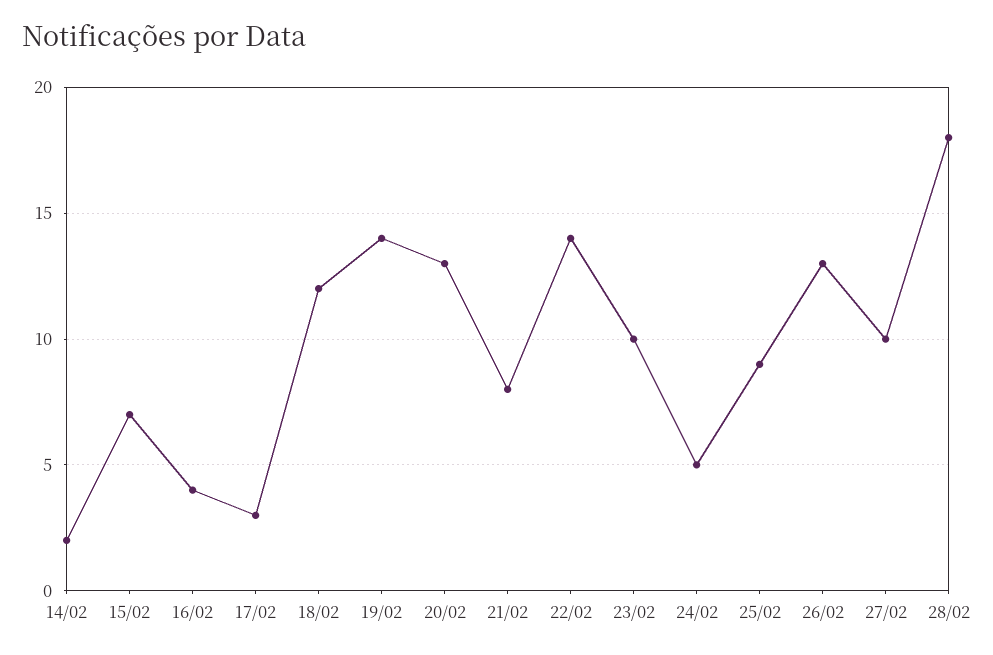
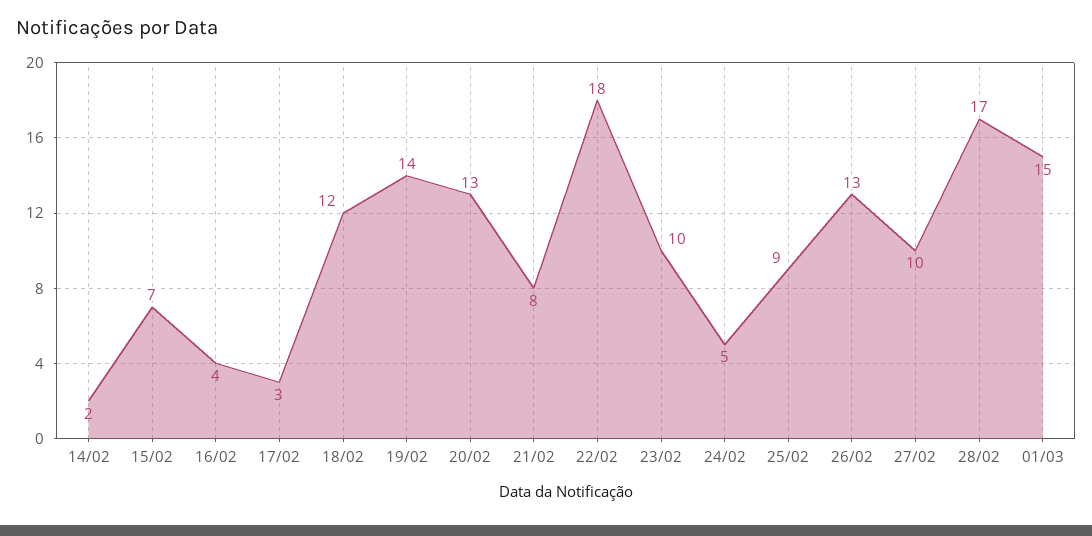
22/02: 14 -> 18
28/02: 18 -> 17
01/03: none -> 15

